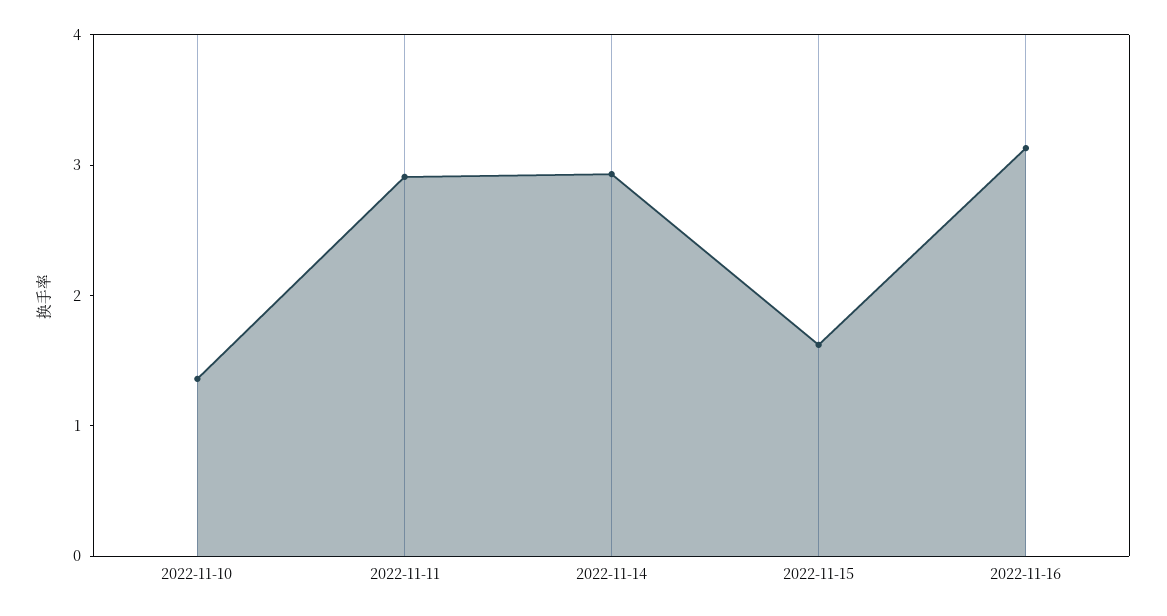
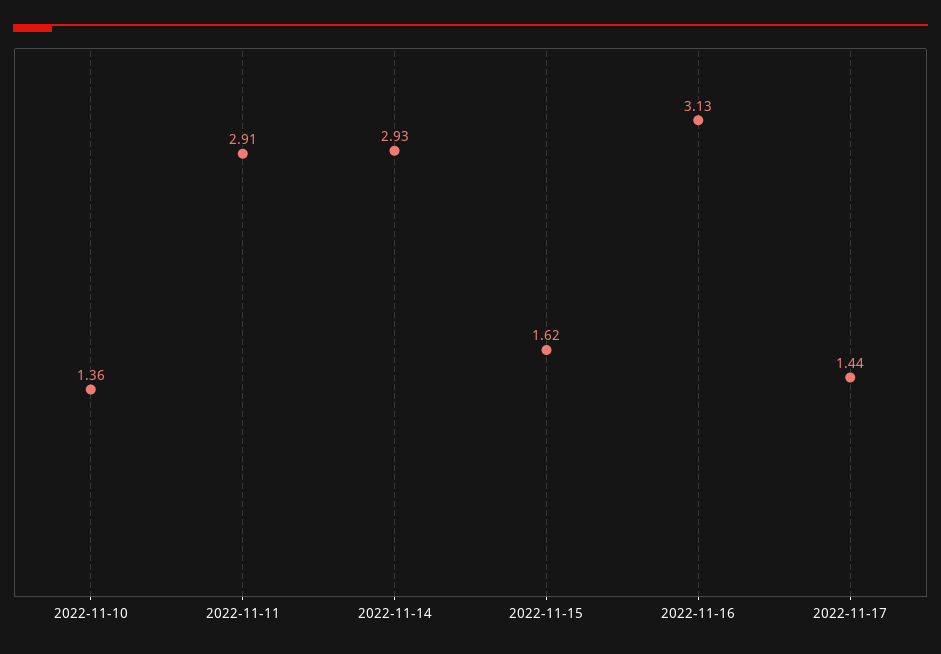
2022-11-17: none -> 1.44

